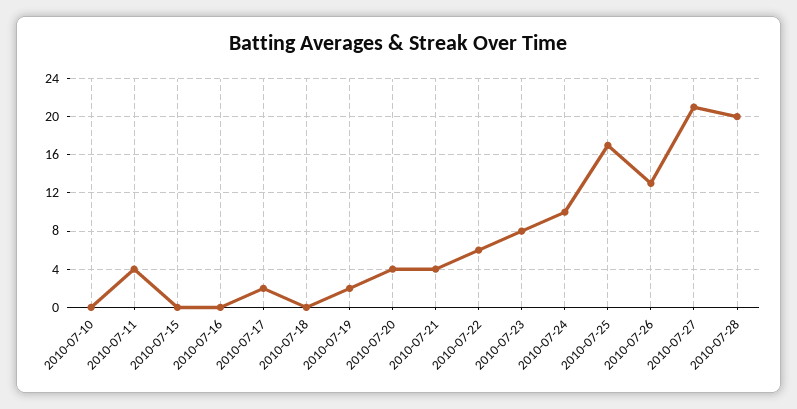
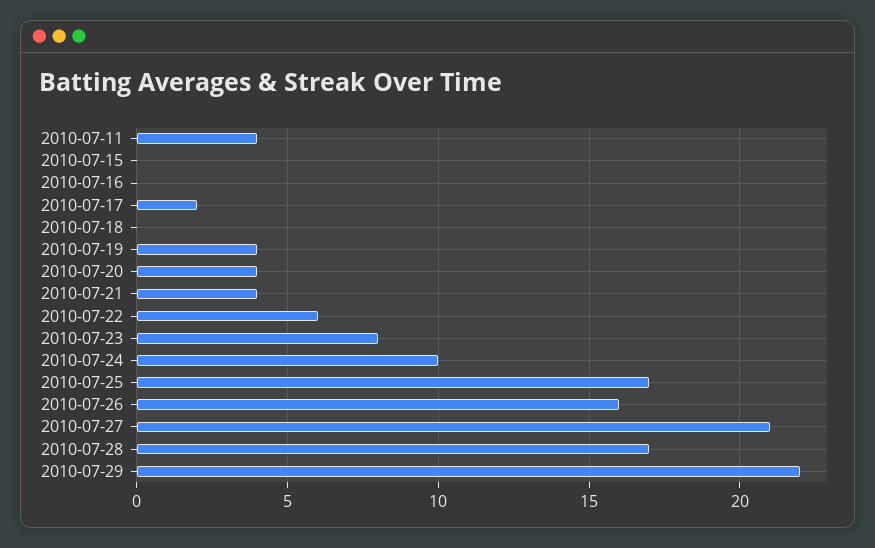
2010-07-10: 0 -> none
2010-07-19: 2 -> 4
2010-07-26: 13 -> 16
2010-07-28: 20 -> 17
2010-07-29: none -> 22

